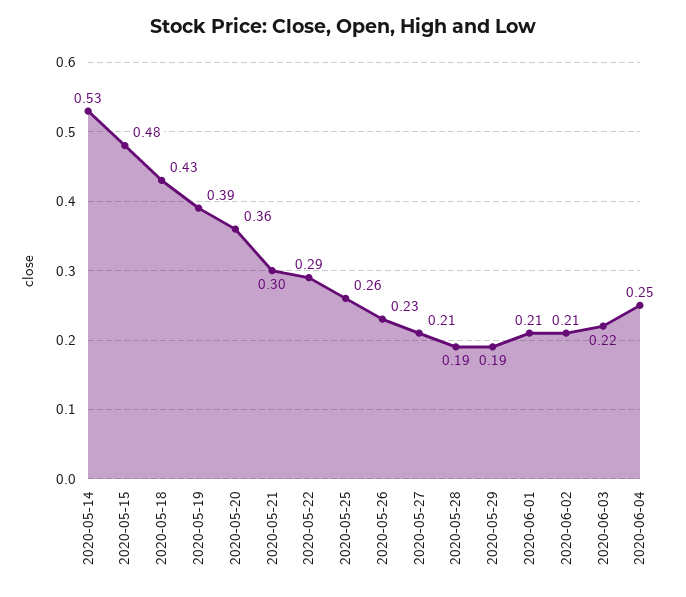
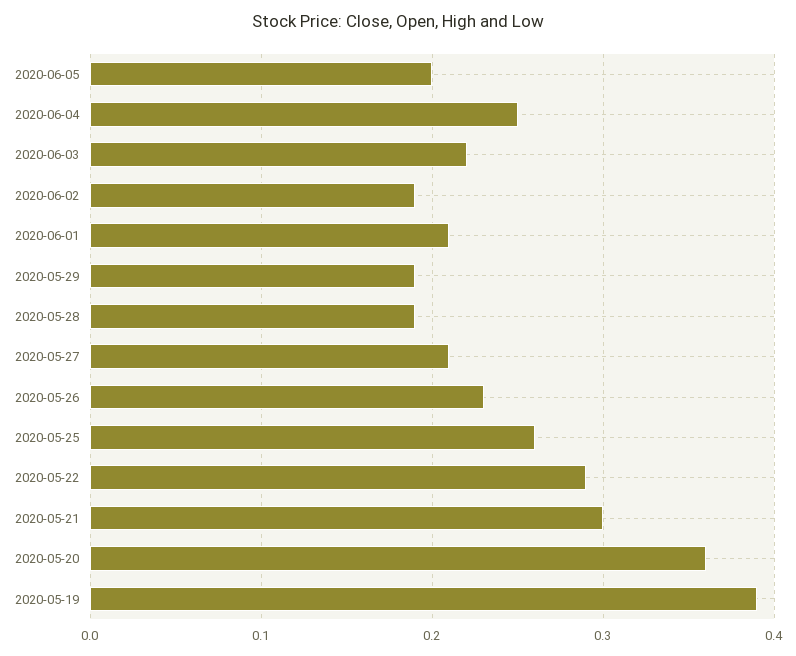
2020-05-14: 0.53 -> none
2020-05-15: 0.48 -> none
2020-05-18: 0.43 -> none
2020-06-02: 0.21 -> 0.19
2020-06-05: none -> 0.2

